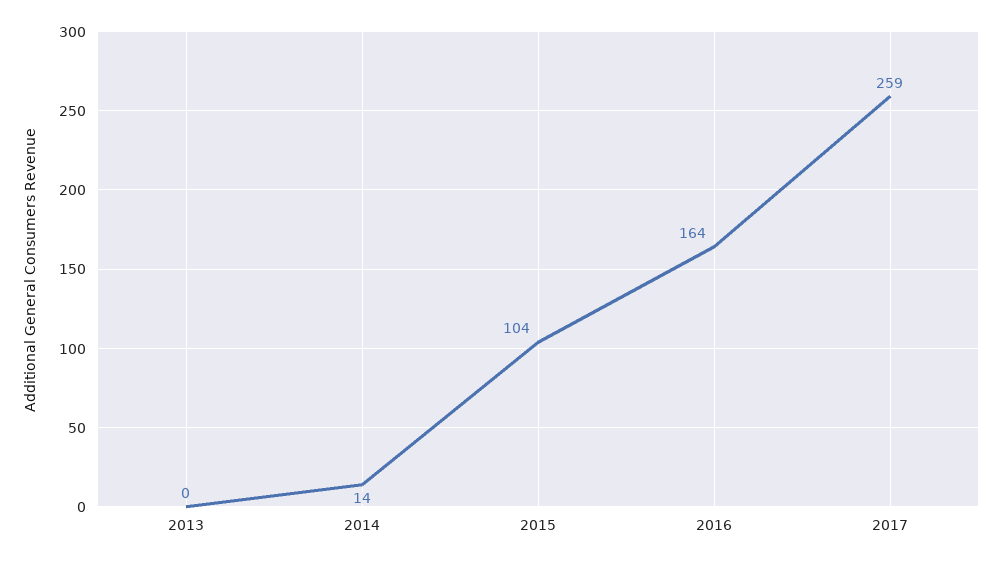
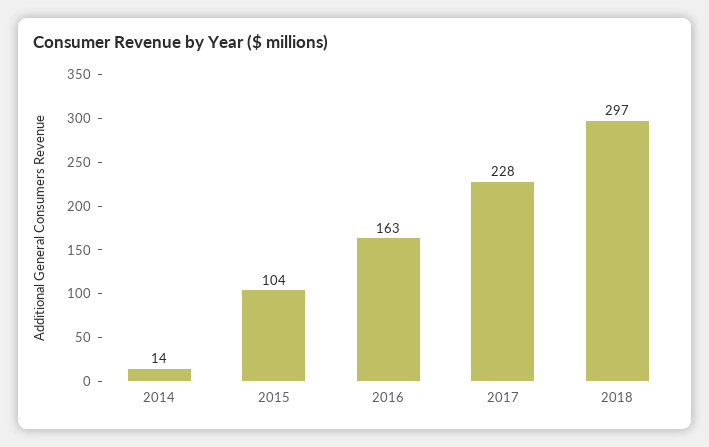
2013: 0 -> none
2016: 164 -> 163
2017: 259 -> 228
2018: none -> 297

